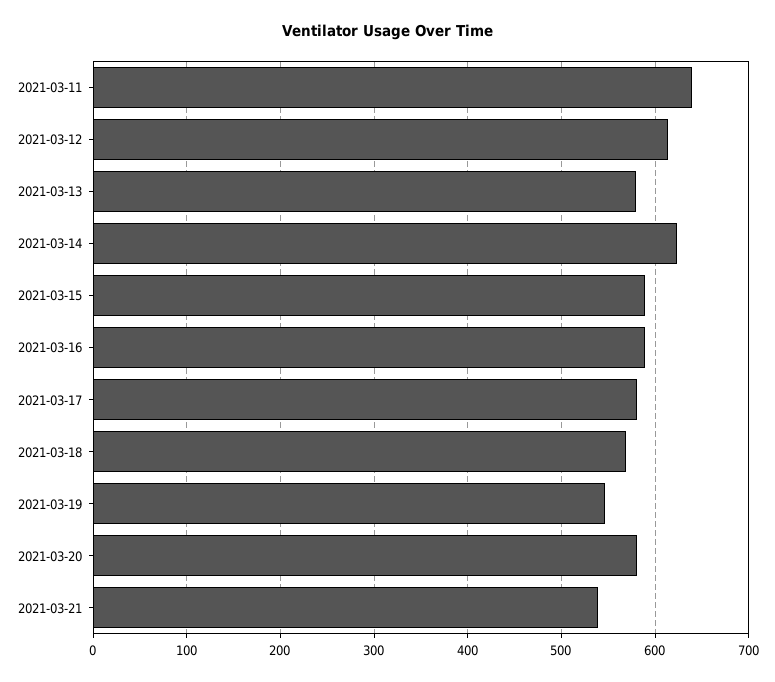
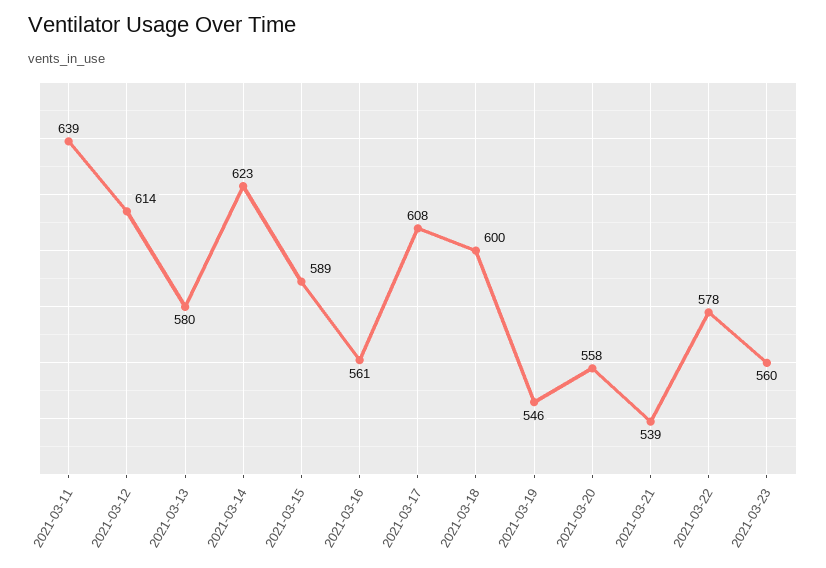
2021-03-16: 590 -> 561
2021-03-17: 580 -> 608
2021-03-18: 570 -> 600
2021-03-20: 580 -> 558
2021-03-22: none -> 578
2021-03-23: none -> 560

